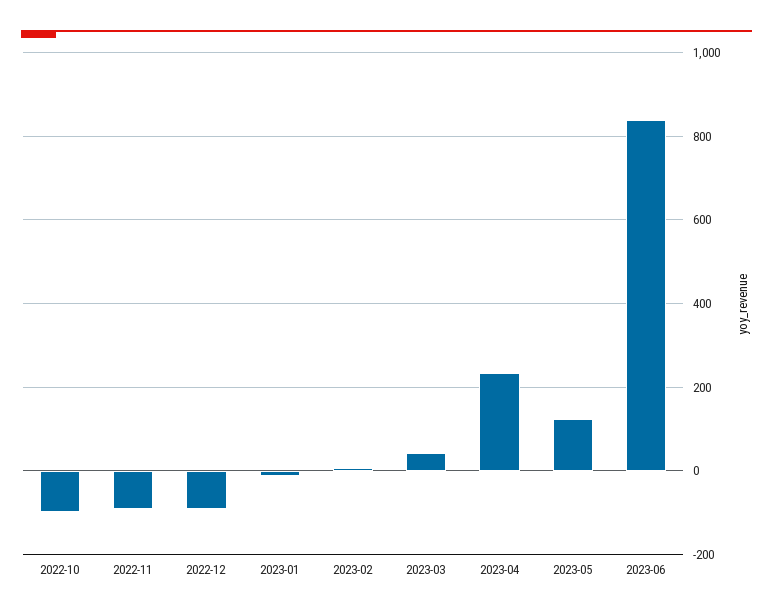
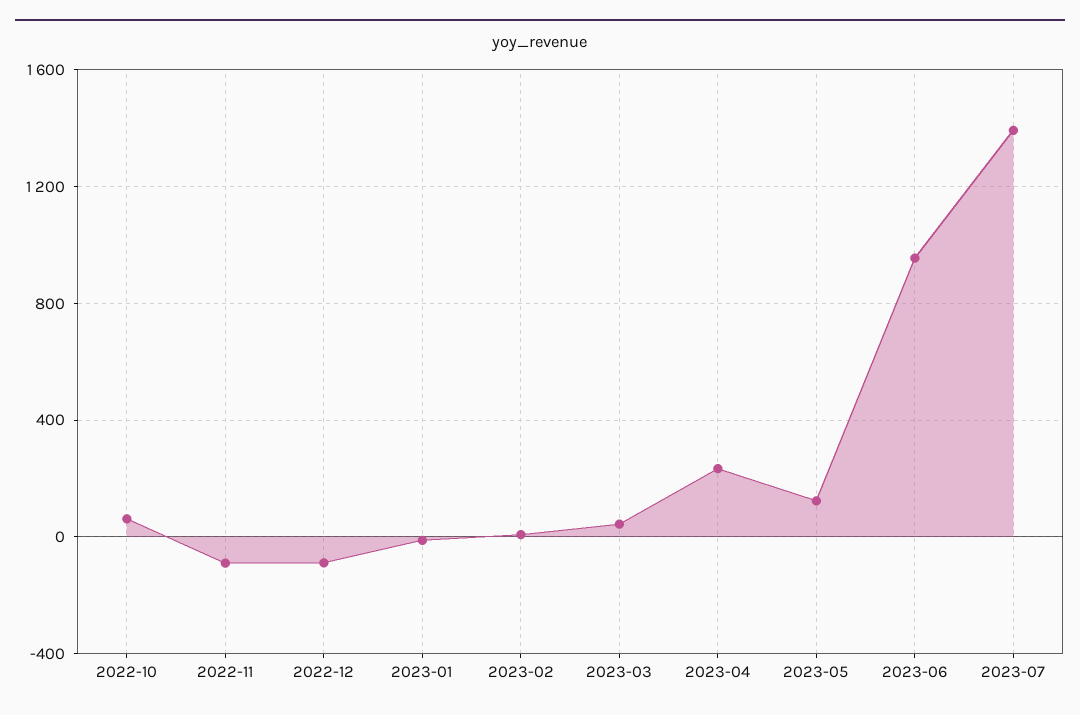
2022-10: -100 -> 50
2023-06: 840 -> 950
2023-07: none -> 1400

